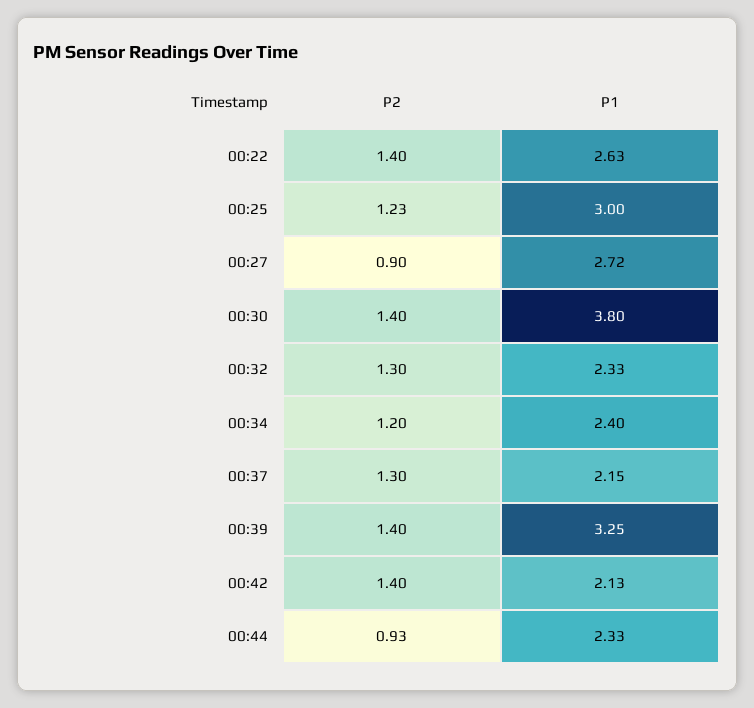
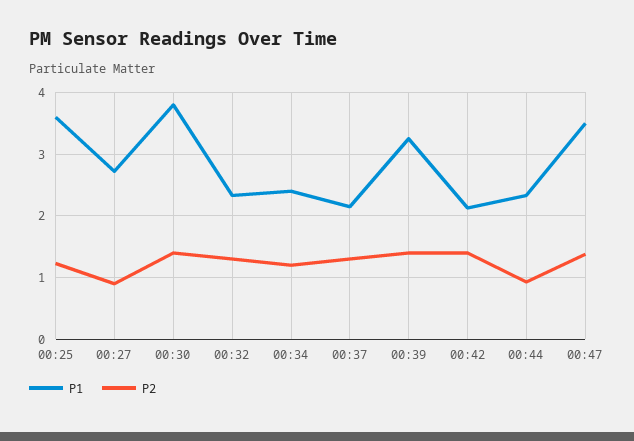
P2, 00:22: 1.4 -> none
P1, 00:22: 2.63 -> none
P1, 00:25: 3 -> 3.6
P1, 00:47: none -> 3.5
P2, 00:47: none -> 1.4

